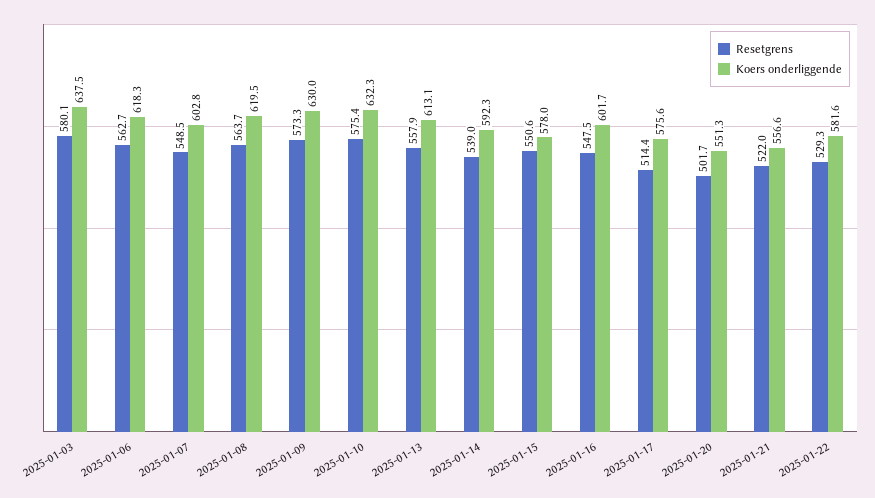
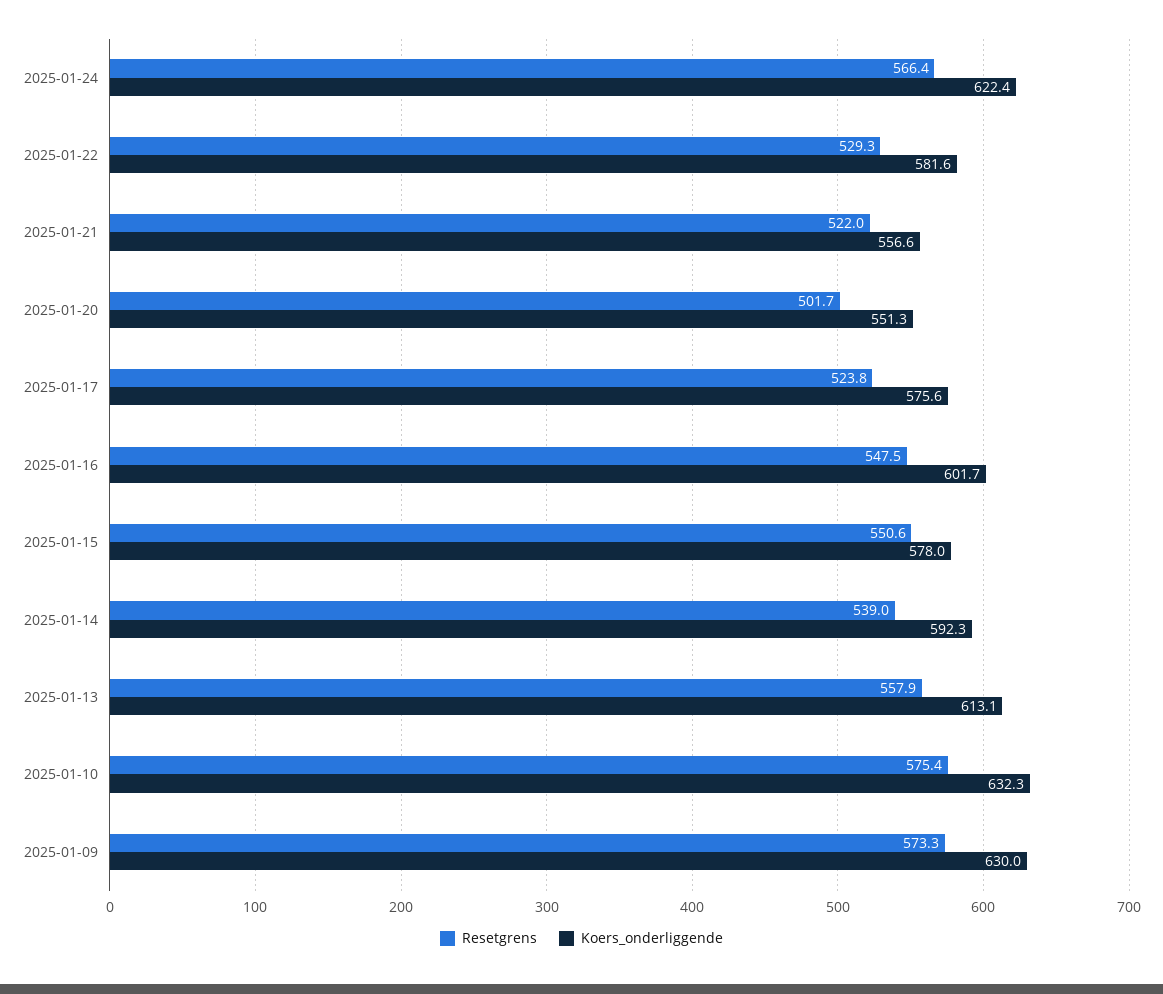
Resetgrens, 2025-01-03: 580.1 -> none
Koers onderliggende, 2025-01-03: 637.5 -> none
Resetgrens, 2025-01-06: 562.7 -> none
Koers onderliggende, 2025-01-06: 618.3 -> none
Resetgrens, 2025-01-07: 548.5 -> none
Koers onderliggende, 2025-01-07: 602.8 -> none
Resetgrens, 2025-01-08: 563.7 -> none
Koers onderliggende, 2025-01-08: 619.5 -> none
Resetgrens, 2025-01-17: 514.4 -> 523.8
Resetgrens, 2025-01-24: none -> 566.4
Koers onderliggende, 2025-01-24: none -> 622.4

